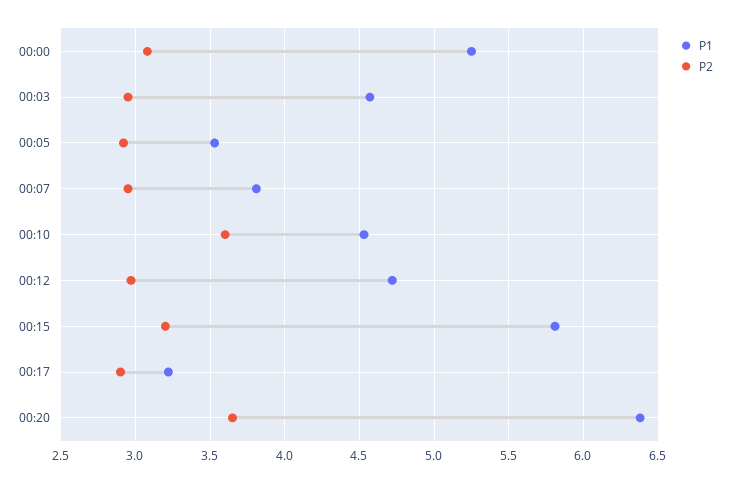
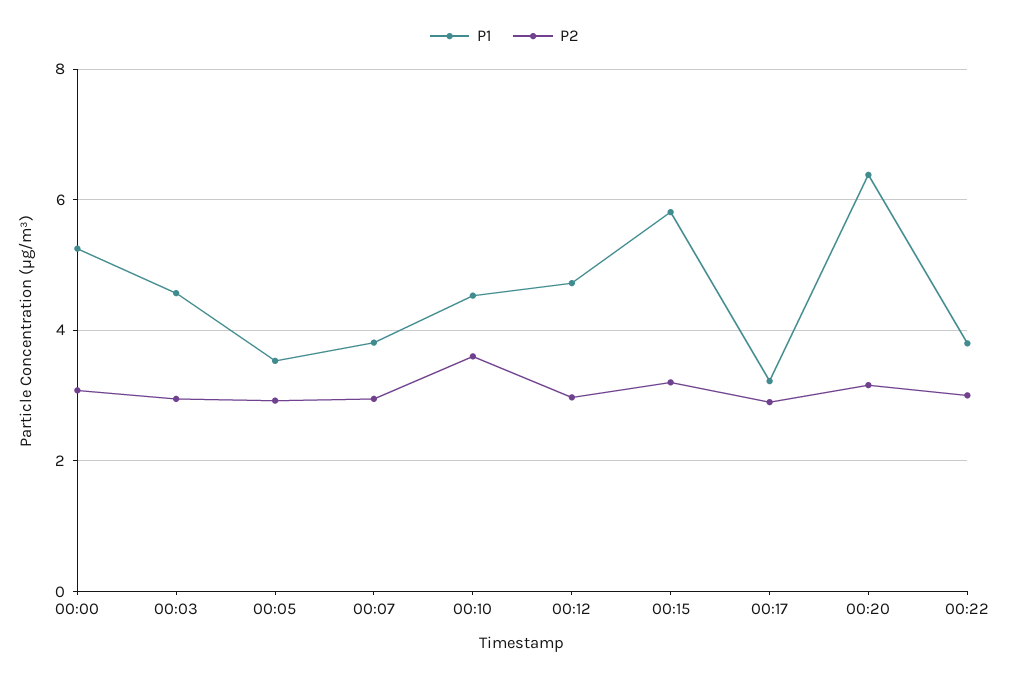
P2, 00:20: 3.65 -> 3.2
P1, 00:22: none -> 3.8
P2, 00:22: none -> 3

